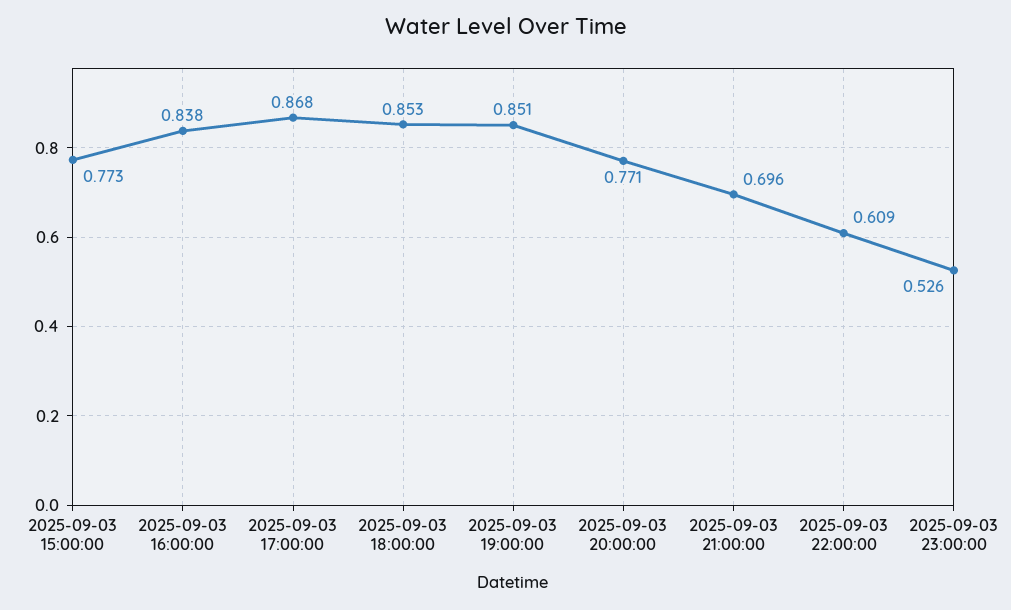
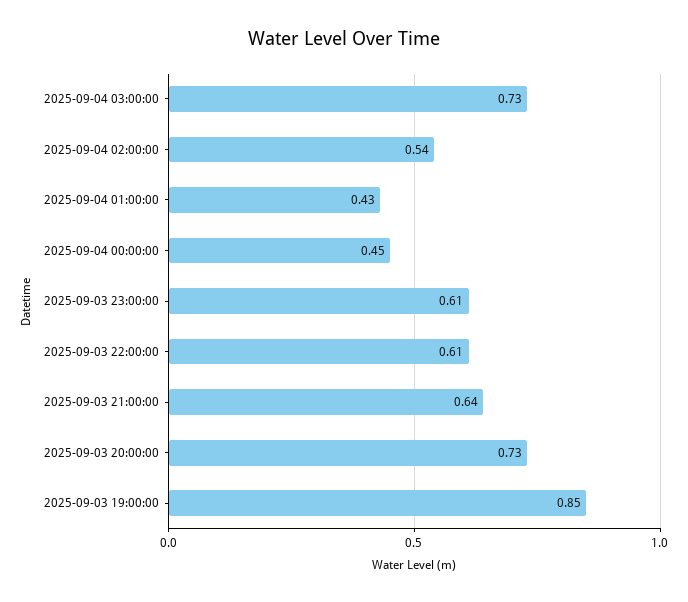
2025-09-03 15:00:00: 0.773 -> none
2025-09-03 16:00:00: 0.838 -> none
2025-09-03 17:00:00: 0.868 -> none
2025-09-03 18:00:00: 0.853 -> none
2025-09-03 20:00:00: 0.771 -> 0.73
2025-09-03 21:00:00: 0.696 -> 0.64
2025-09-03 23:00:00: 0.526 -> 0.61
2025-09-04 03:00:00: none -> 0.73
2025-09-04 02:00:00: none -> 0.54
2025-09-04 01:00:00: none -> 0.43
2025-09-04 00:00:00: none -> 0.45

